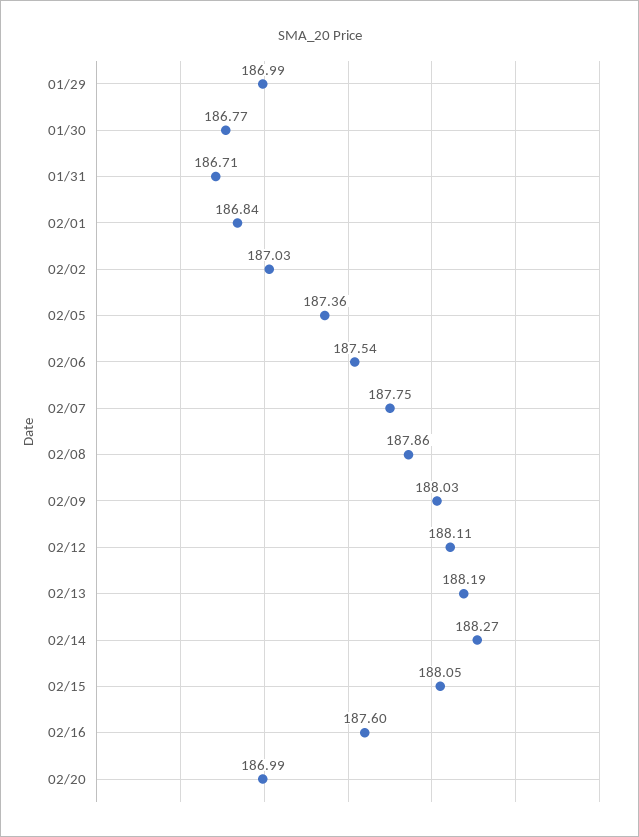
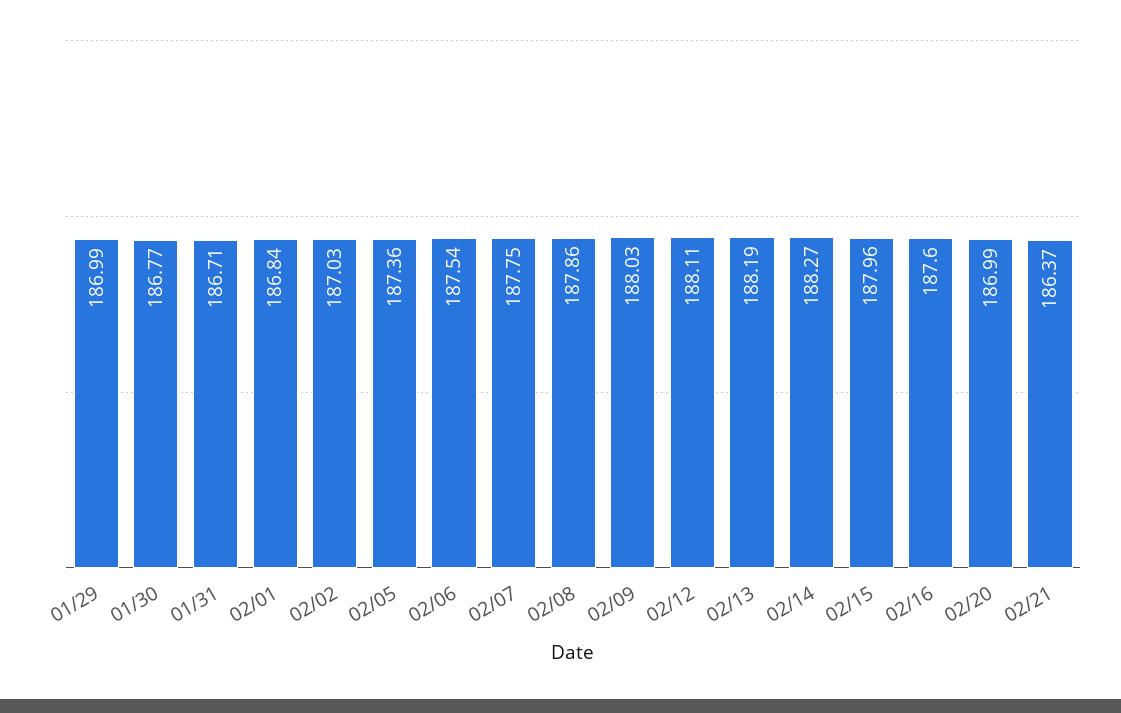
02/15: 188.05 -> 187.96
02/21: none -> 186.37

